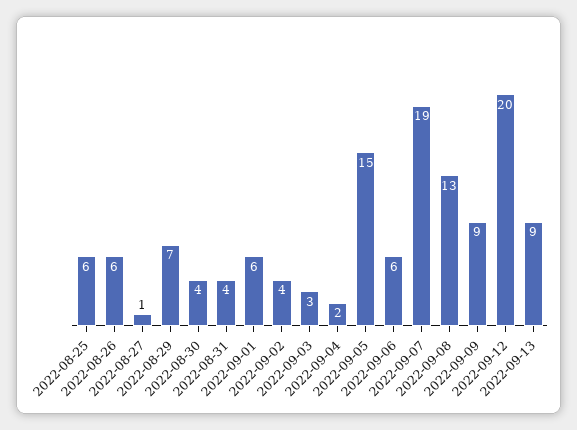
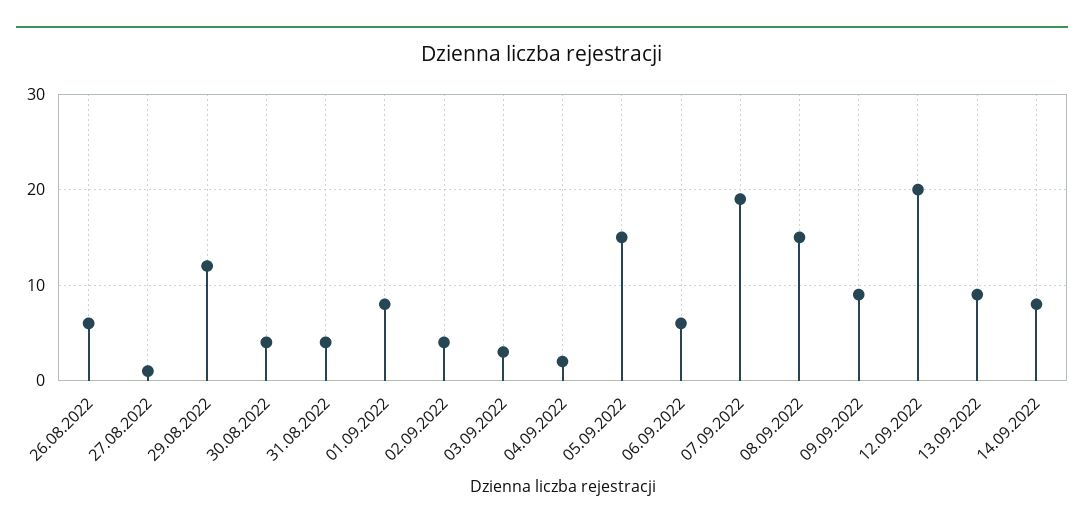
2022-08-25: 6 -> none
2022-08-29: 7 -> 12
2022-09-01: 6 -> 8
2022-09-08: 13 -> 15
14.09.2022: none -> 8

